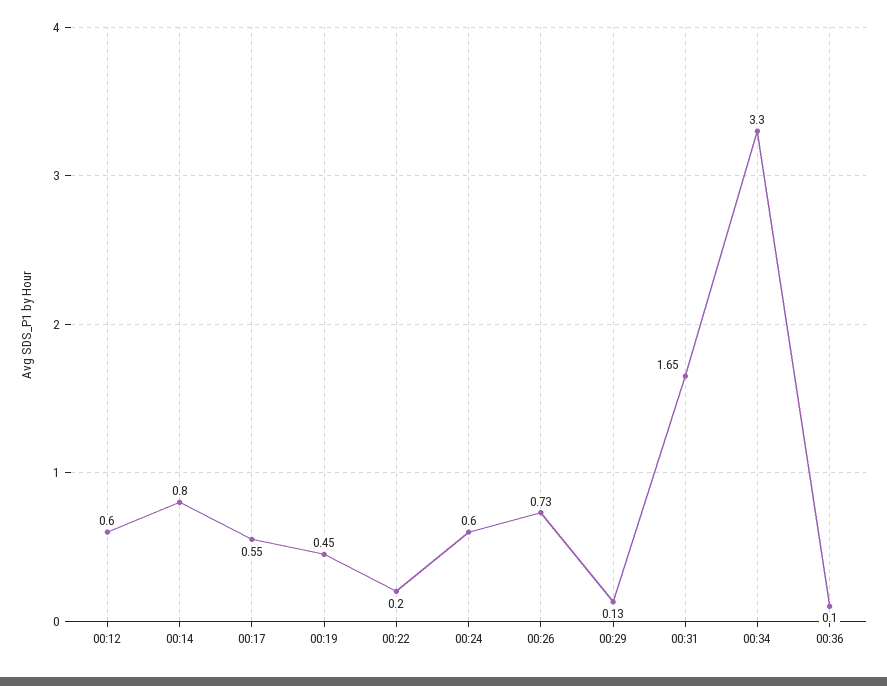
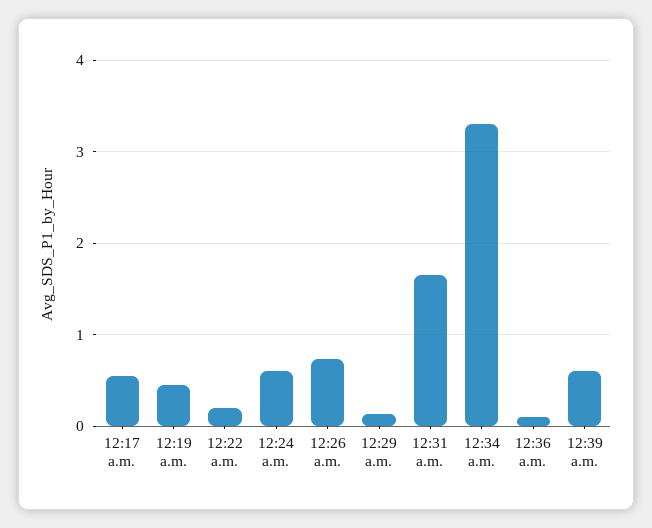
00:12: 0.6 -> none
00:14: 0.8 -> none
12:39 a.m.: none -> 0.6

